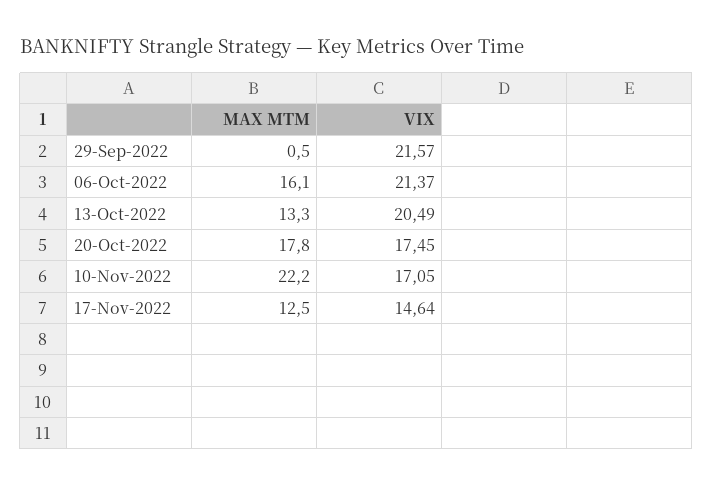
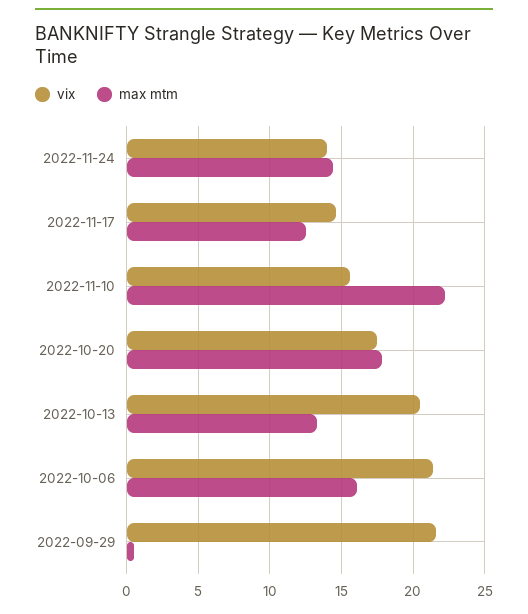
VIX, 10-Nov-2022: 17.05 -> 15.5
VIX, 2022-11-24: none -> 14
MAX MTM, 2022-11-24: none -> 14.5

